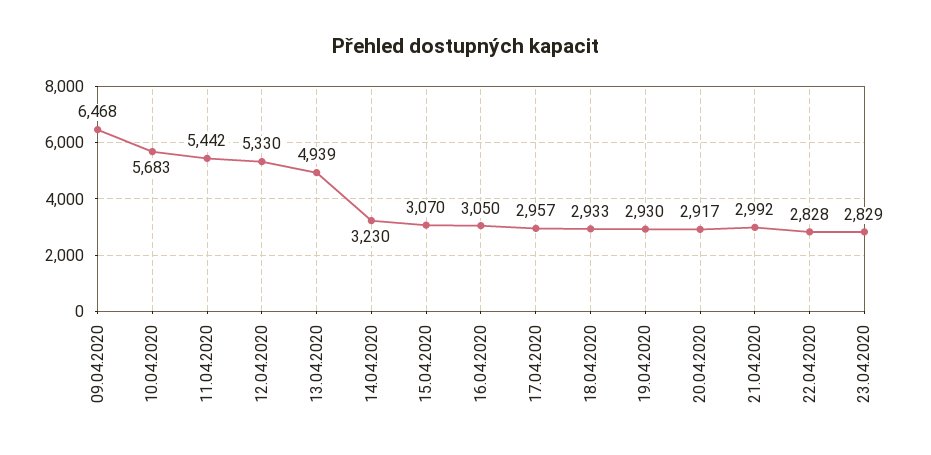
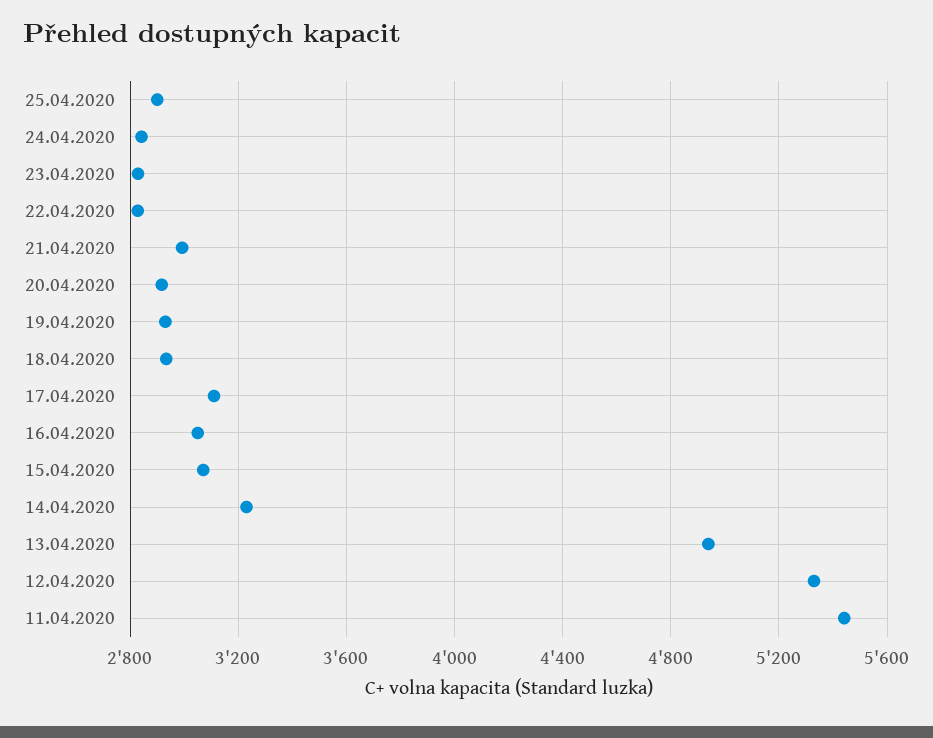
09.04.2020: 6468 -> none
10.04.2020: 5683 -> none
17.04.2020: 2957 -> 3100
25.04.2020: none -> 2900
24.04.2020: none -> 2850

